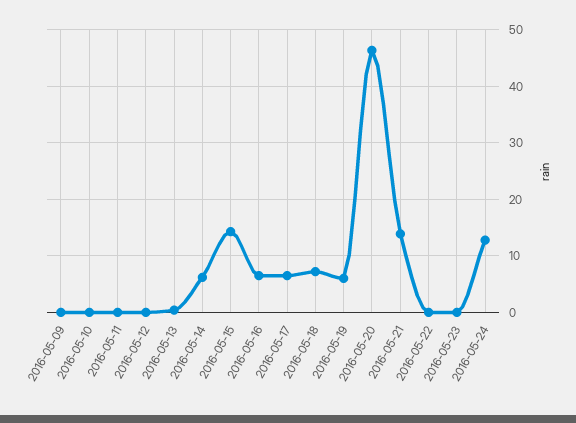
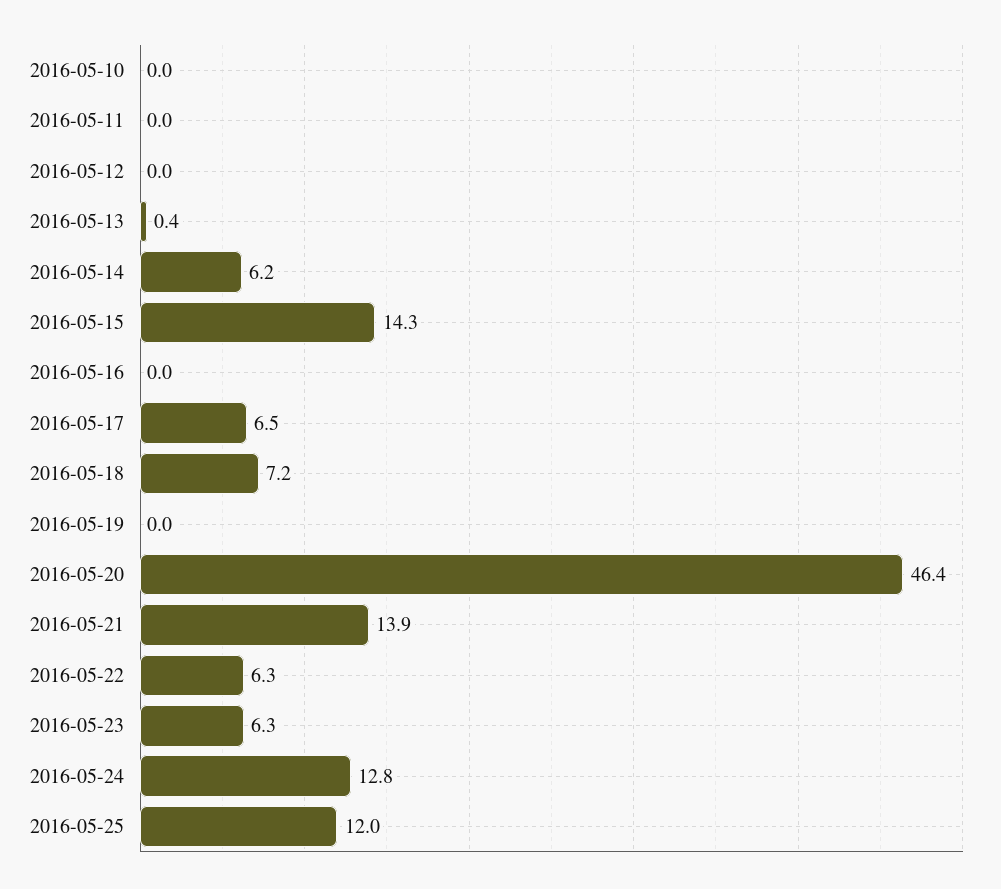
2016-05-09: 0 -> none
2016-05-16: 6 -> 0
2016-05-19: 6 -> 0
2016-05-22: 0 -> 6.3
2016-05-23: 0 -> 6.3
2016-05-25: none -> 12

